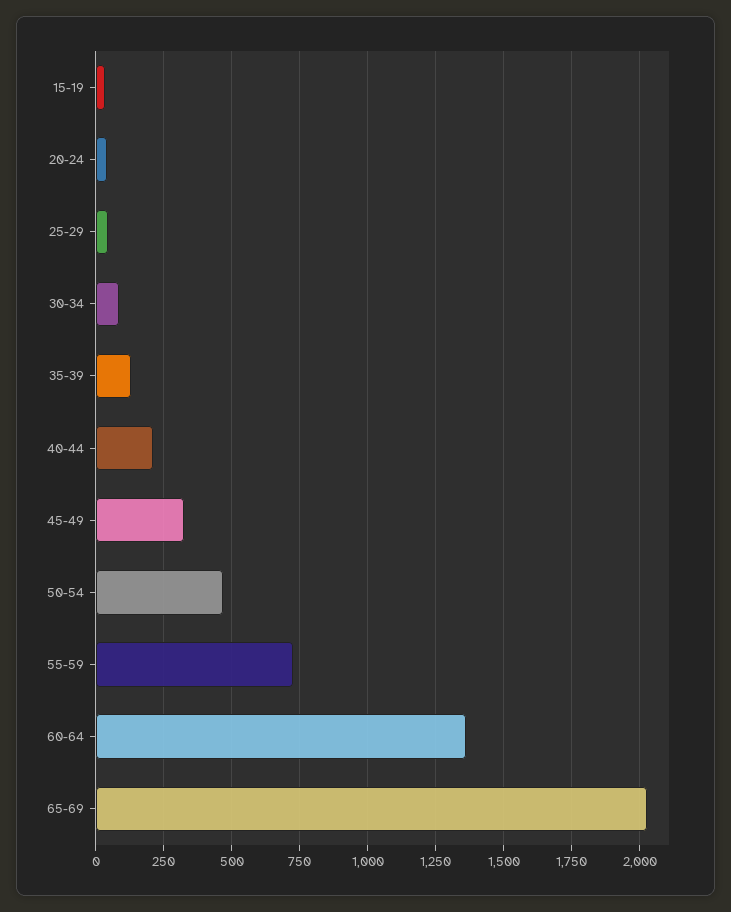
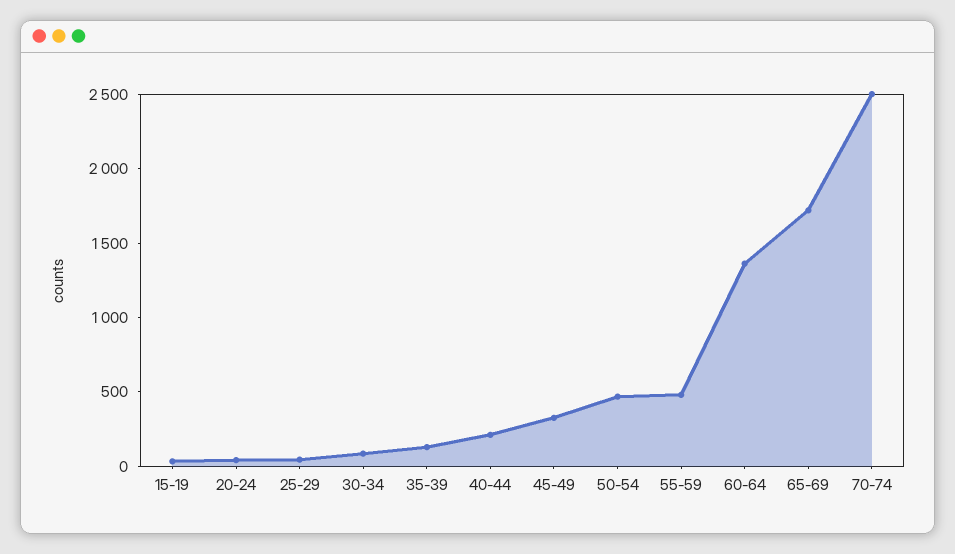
55-59: 725 -> 500
65-69: 2025 -> 1700
70-74: none -> 2500

